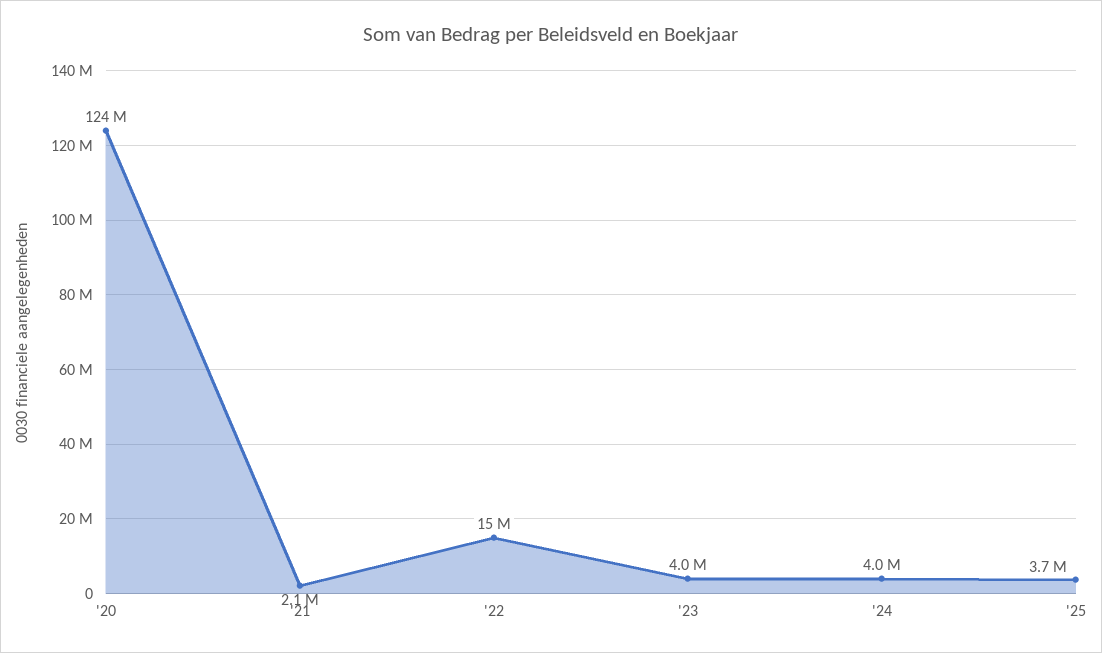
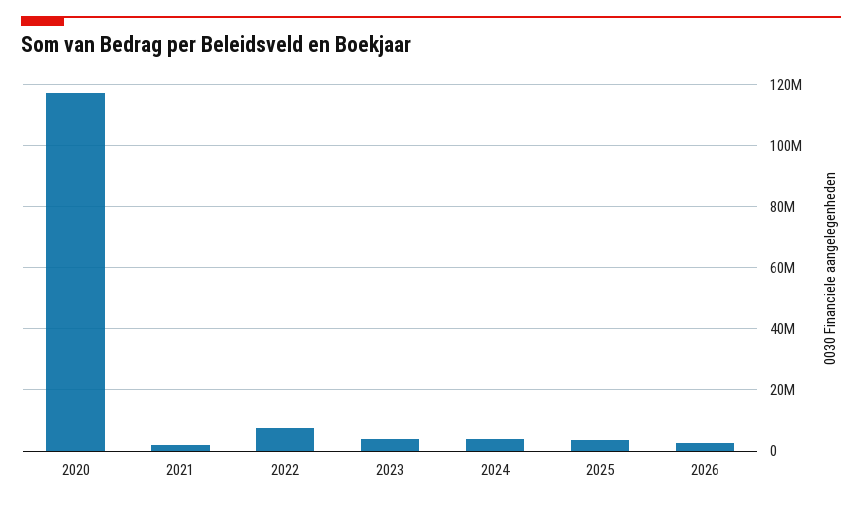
'20: 124000000 -> 118000000
'22: 15000000 -> 8000000
2026: none -> 2000000

